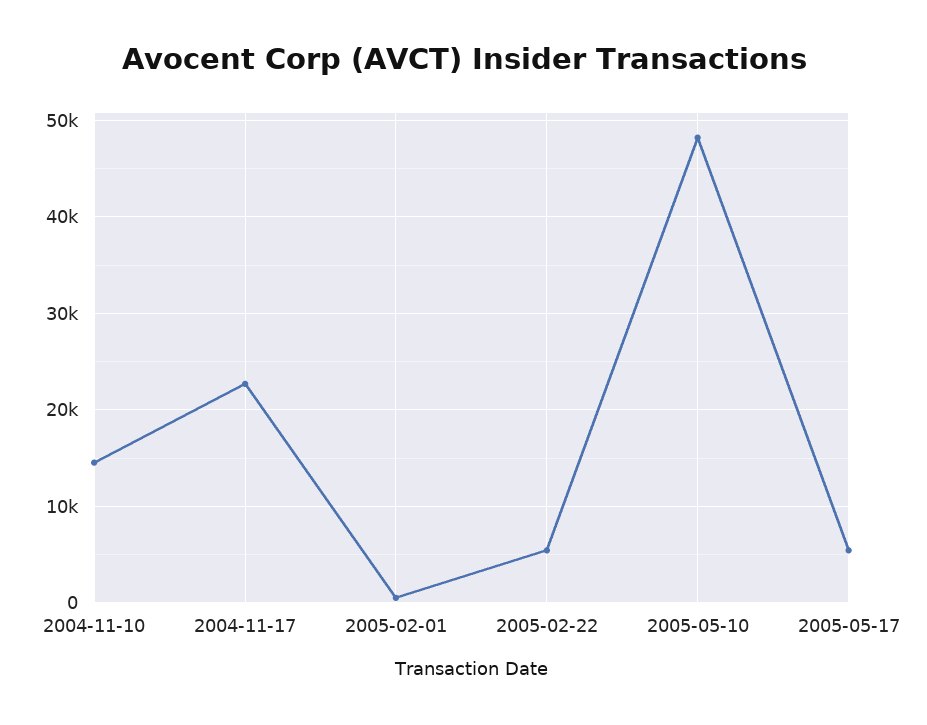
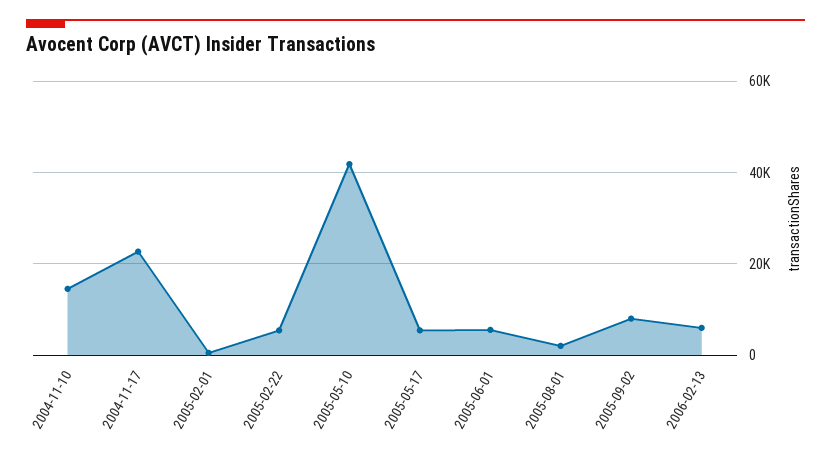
2005-05-10: 48000 -> 42000
2005-06-01: none -> 6000
2005-08-01: none -> 2000
2005-09-02: none -> 8000
2006-02-13: none -> 6000

